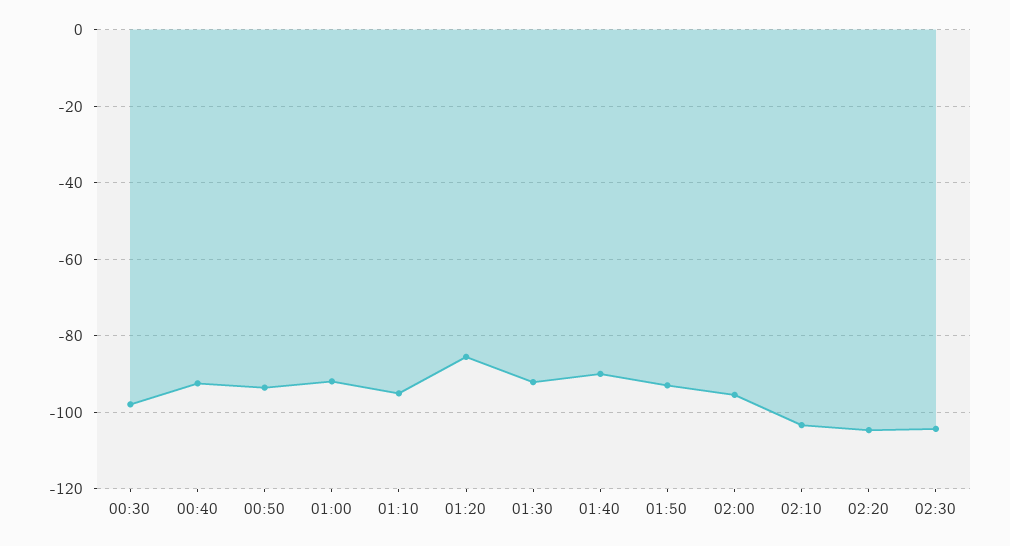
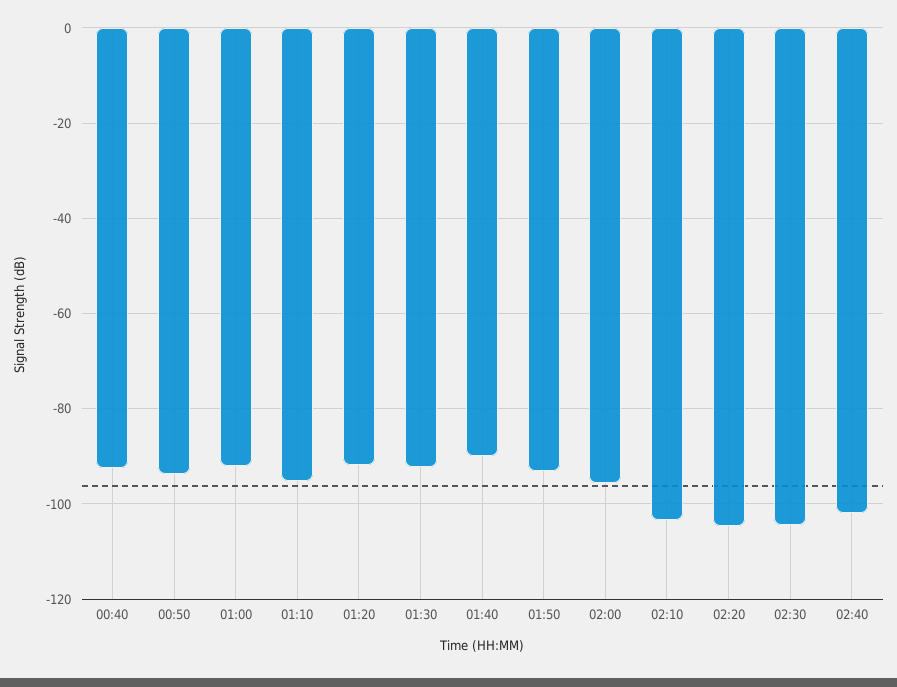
00:30: -98 -> none
01:20: -86 -> -92
02:40: none -> -102

